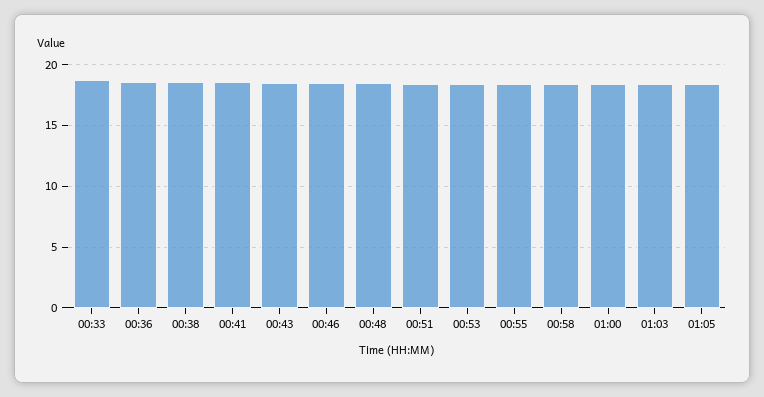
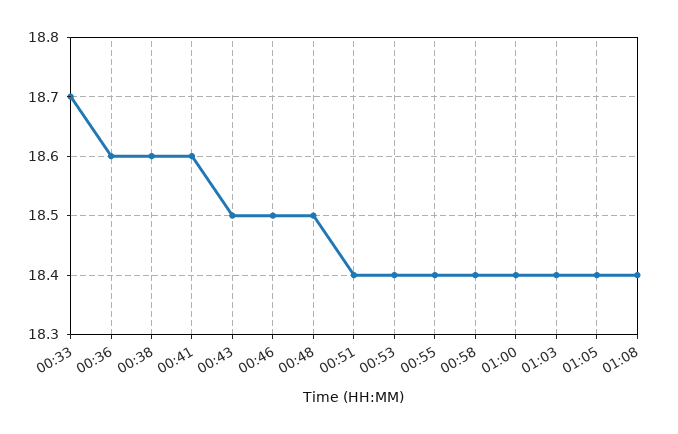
01:08: none -> 18.4

